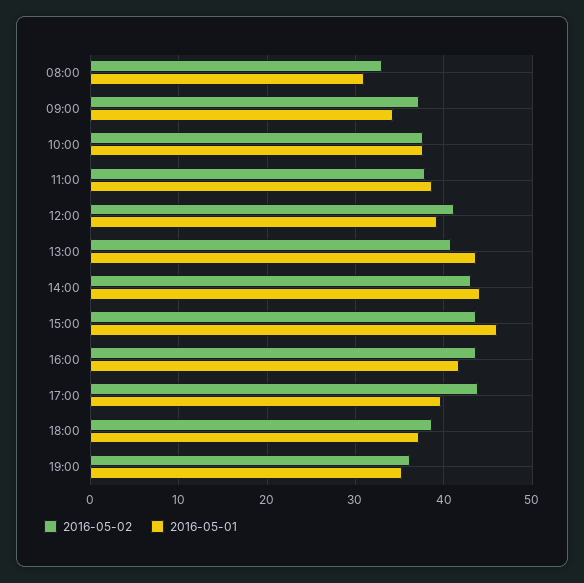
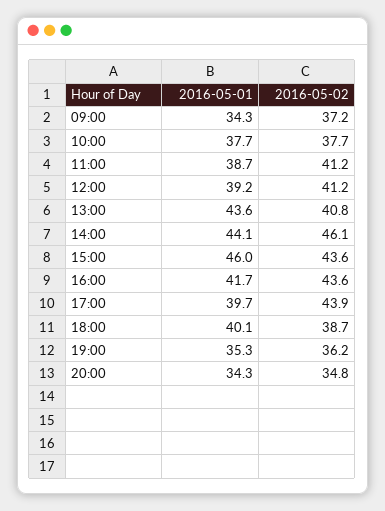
2016-05-02, 08:00: 33 -> none
2016-05-01, 08:00: 31 -> none
2016-05-02, 11:00: 38 -> 41.2
2016-05-02, 14:00: 43 -> 46.1
2016-05-01, 18:00: 37 -> 40.1
2016-05-01, 20:00: none -> 34.3
2016-05-02, 20:00: none -> 34.8

